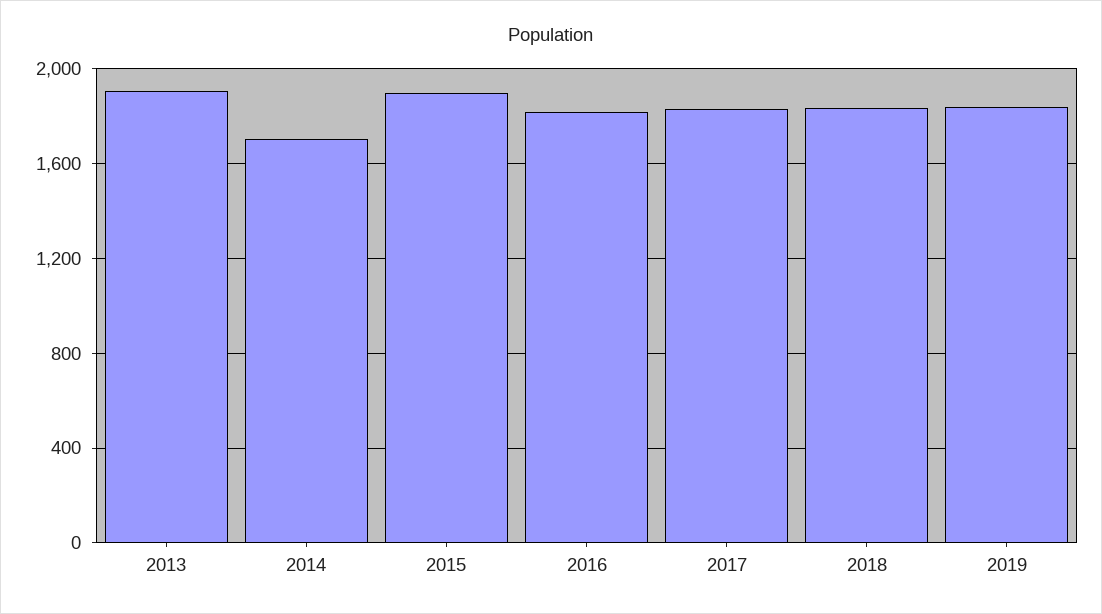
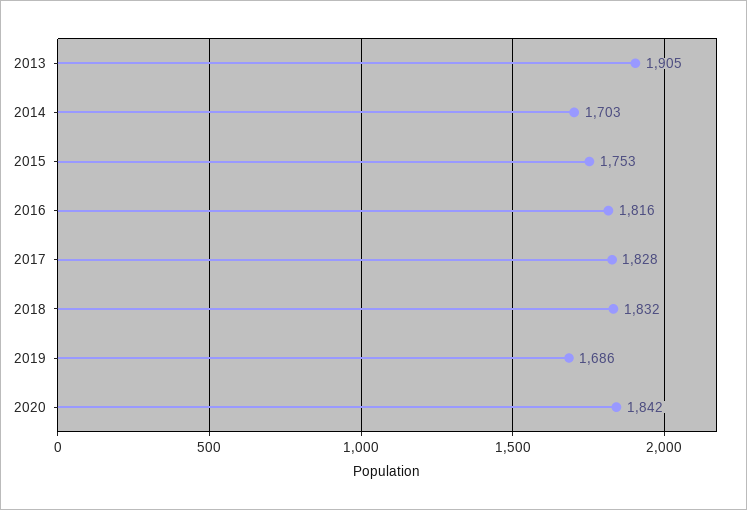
2015: 1900 -> 1753
2019: 1850 -> 1686
2020: none -> 1842

